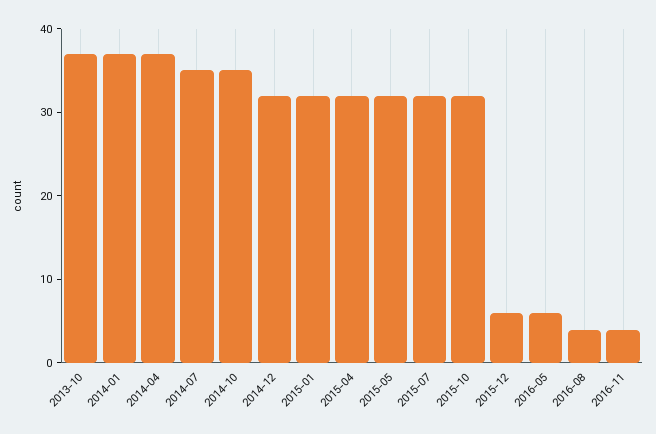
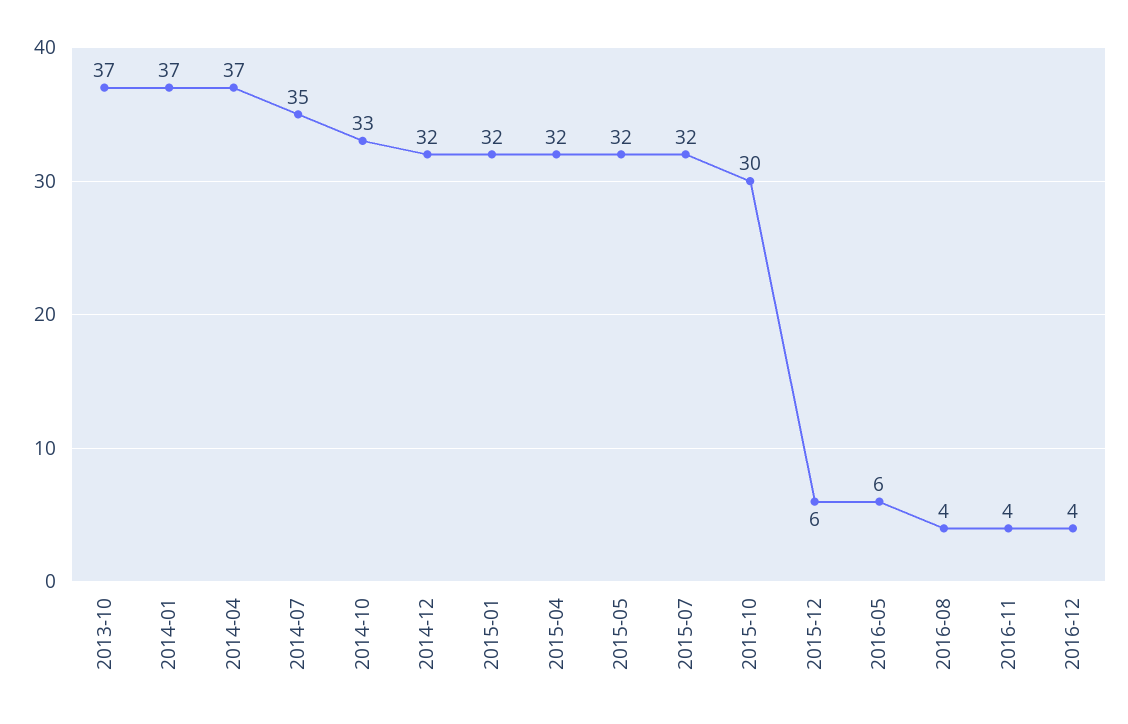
2014-10: 35 -> 33
2015-10: 32 -> 30
2016-12: none -> 4

